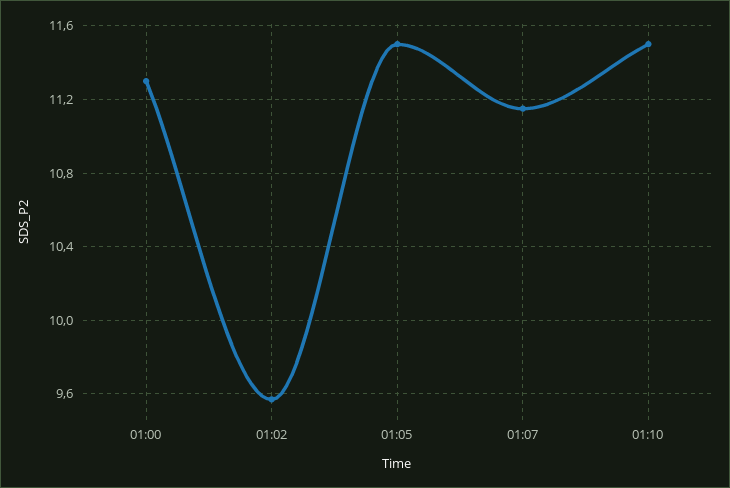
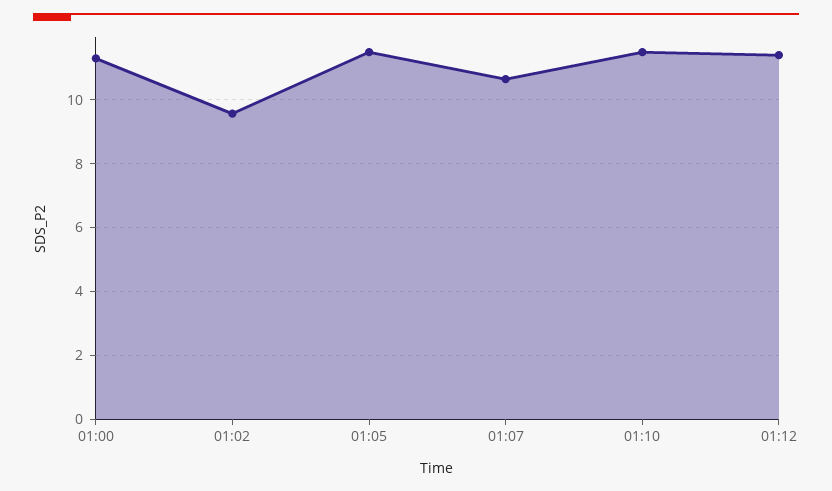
01:07: 11.15 -> 10.6
01:12: none -> 11.4

